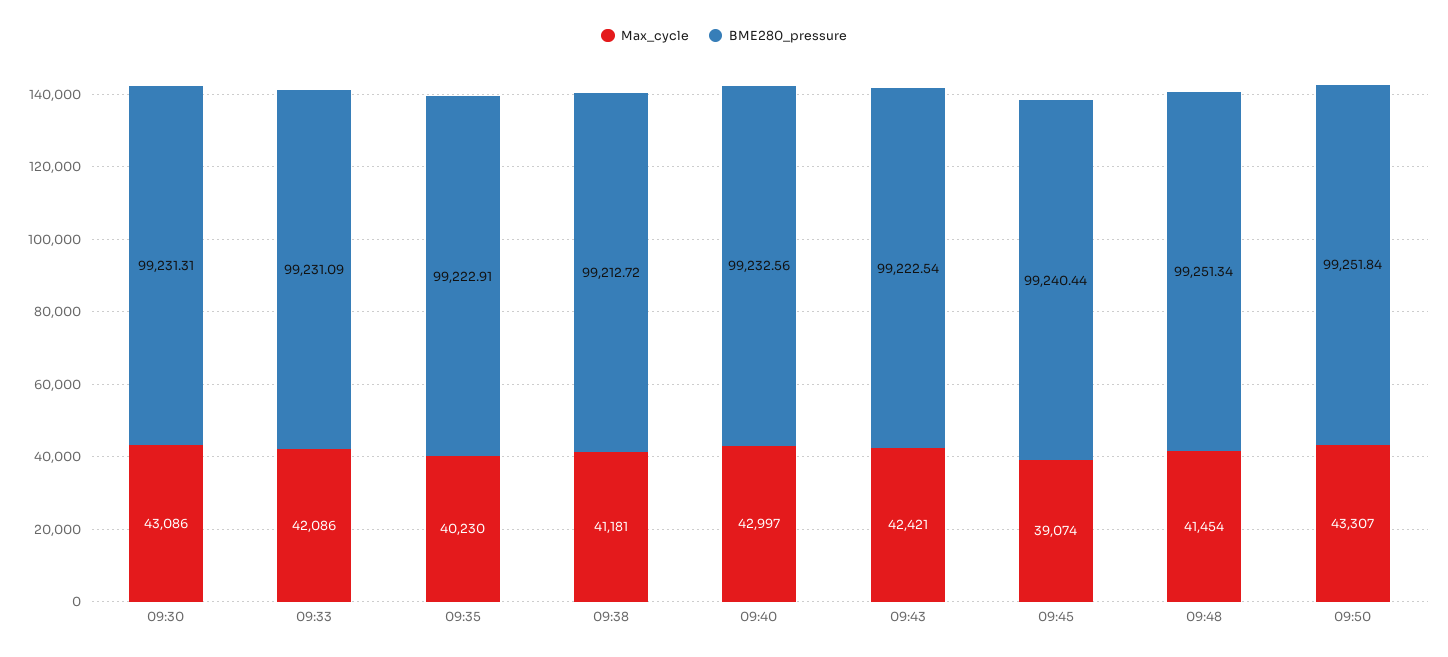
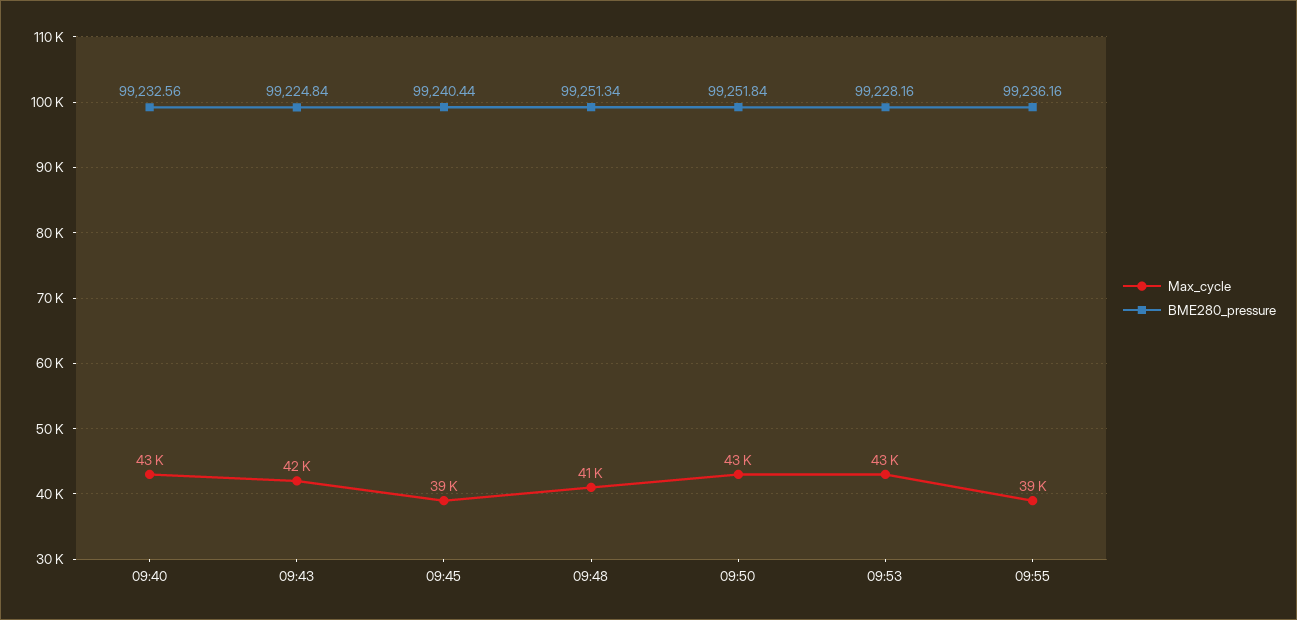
Max_cycle, 09:30: 43086 -> none
BME280_pressure, 09:30: 99231.31 -> none
Max_cycle, 09:33: 42086 -> none
BME280_pressure, 09:33: 99231.09 -> none
Max_cycle, 09:35: 40230 -> none
BME280_pressure, 09:35: 99222.91 -> none
Max_cycle, 09:38: 41181 -> none
BME280_pressure, 09:38: 99212.72 -> none
BME280_pressure, 09:43: 99222.54 -> 99224.84
Max_cycle, 09:53: none -> 43000
BME280_pressure, 09:53: none -> 99228.16
Max_cycle, 09:55: none -> 39000
BME280_pressure, 09:55: none -> 99236.16

